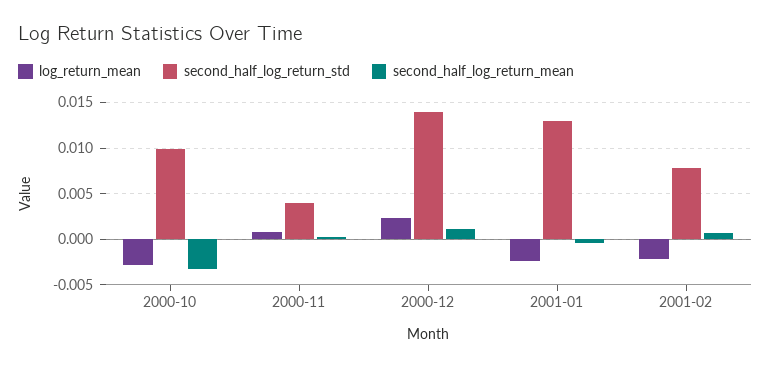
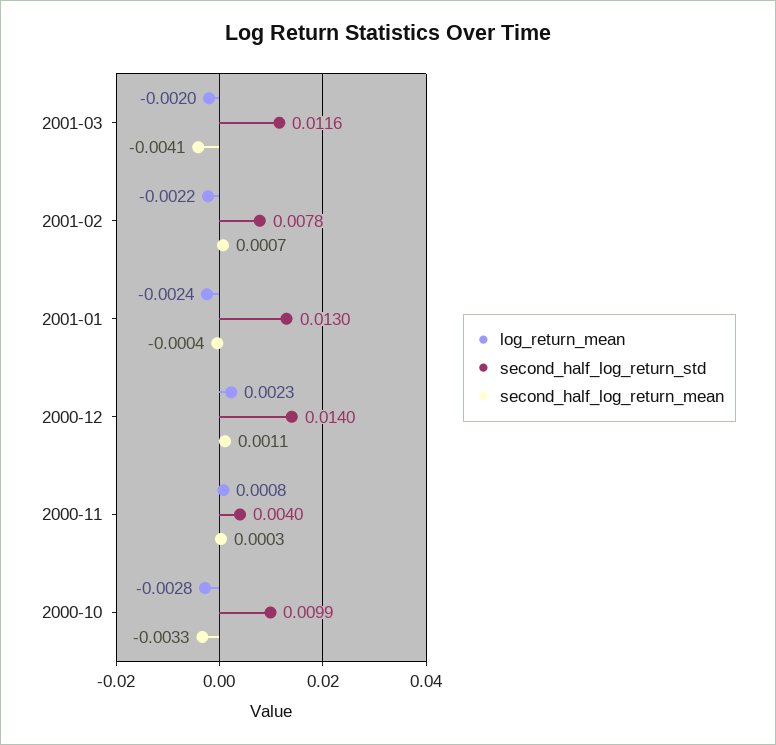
log_return_mean, 2001-03: none -> -0.002
second_half_log_return_std, 2001-03: none -> 0.0116
second_half_log_return_mean, 2001-03: none -> -0.0041

